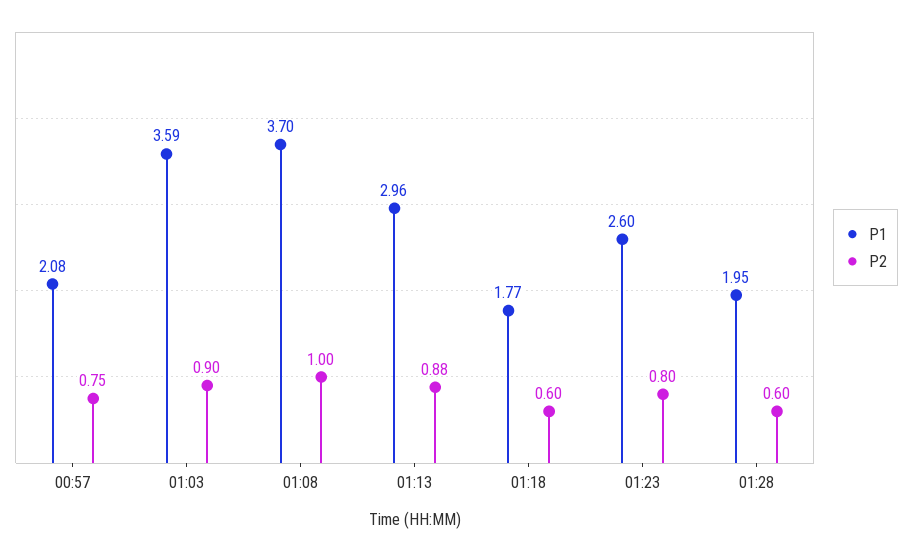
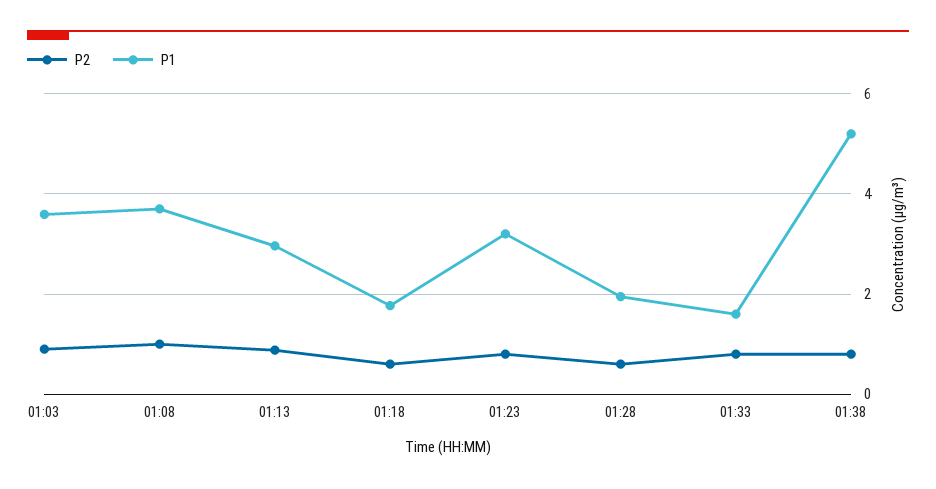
P1, 00:57: 2.08 -> none
P2, 00:57: 0.75 -> none
P1, 01:23: 2.6 -> 3.2
P2, 01:33: none -> 0.8
P1, 01:33: none -> 1.6
P2, 01:38: none -> 0.8
P1, 01:38: none -> 5.2

